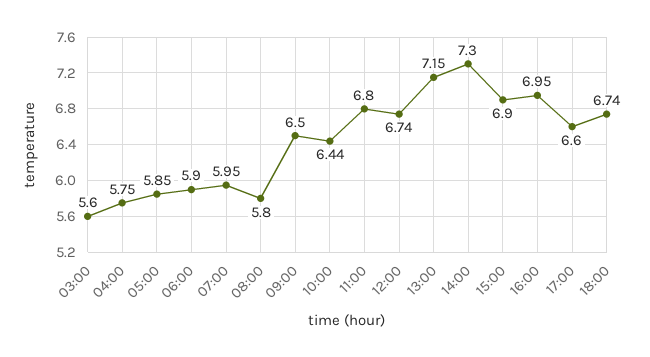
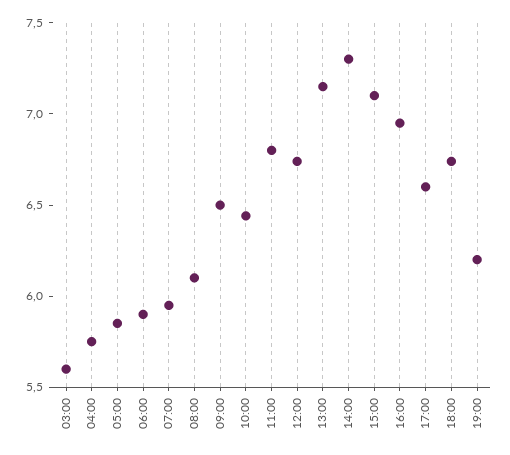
08:00: 5.8 -> 6.1
15:00: 6.9 -> 7.1
19:00: none -> 6.2

